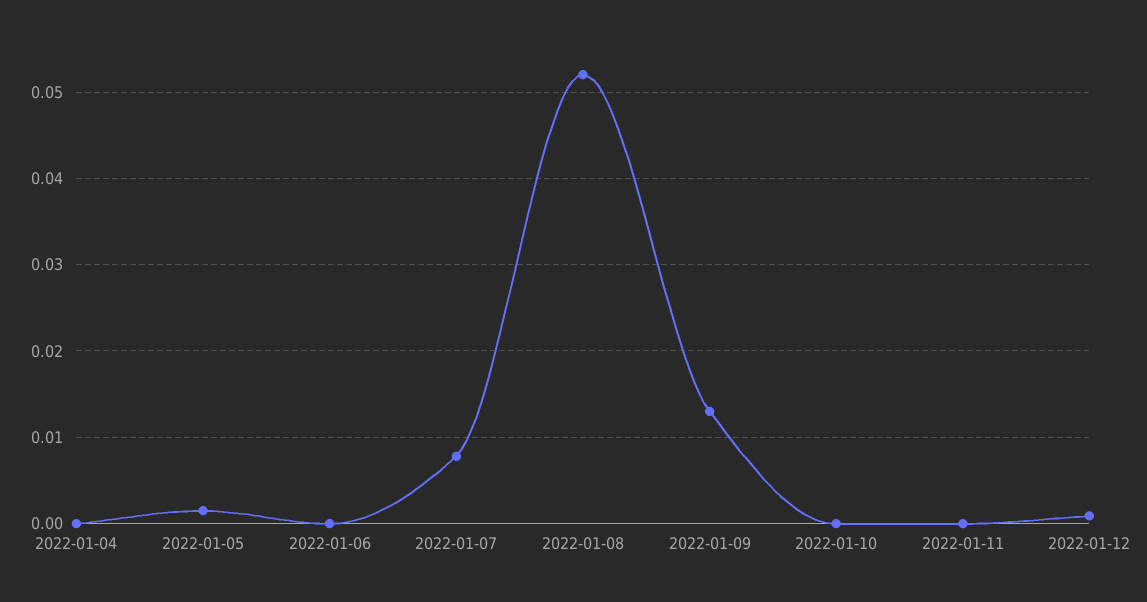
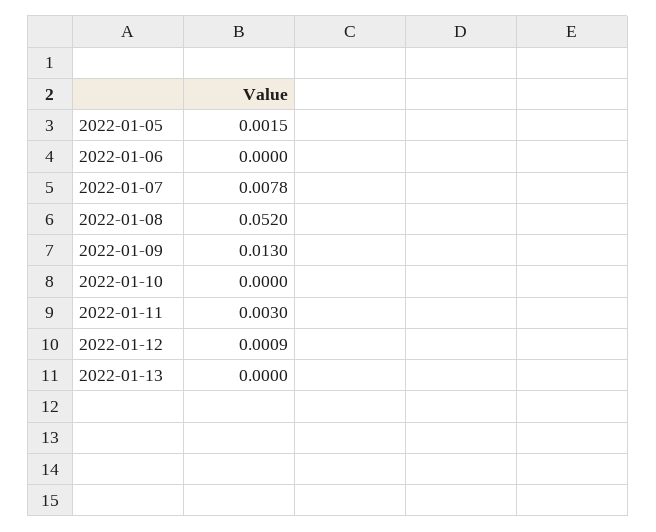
2022-01-04: 0 -> none
2022-01-11: 0 -> 0.003
2022-01-13: none -> 0

